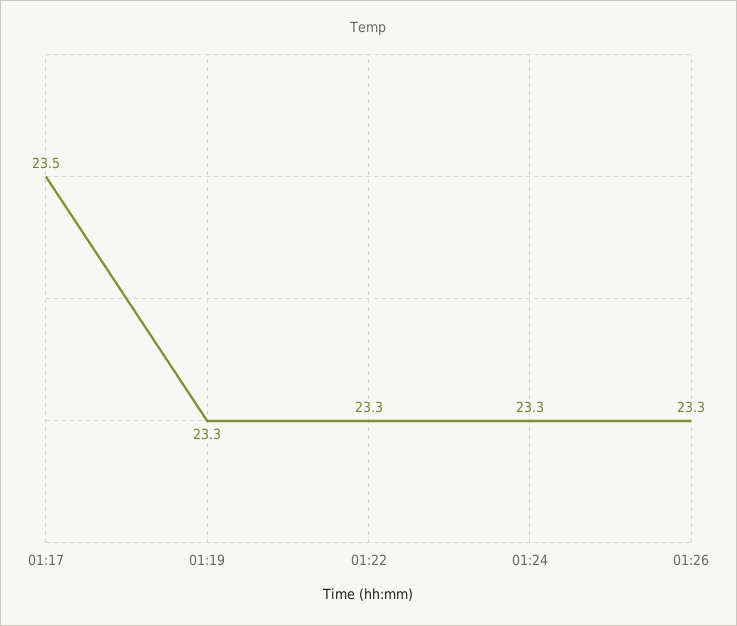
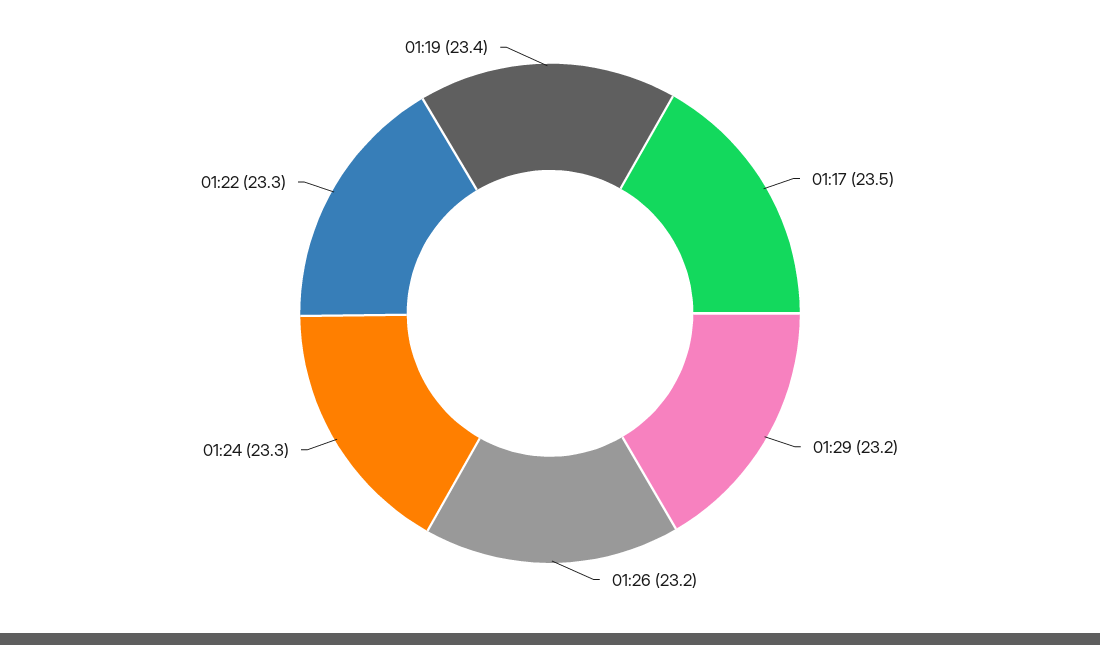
01:19: 23.3 -> 23.4
01:26: 23.3 -> 23.2
01:29: none -> 23.2

